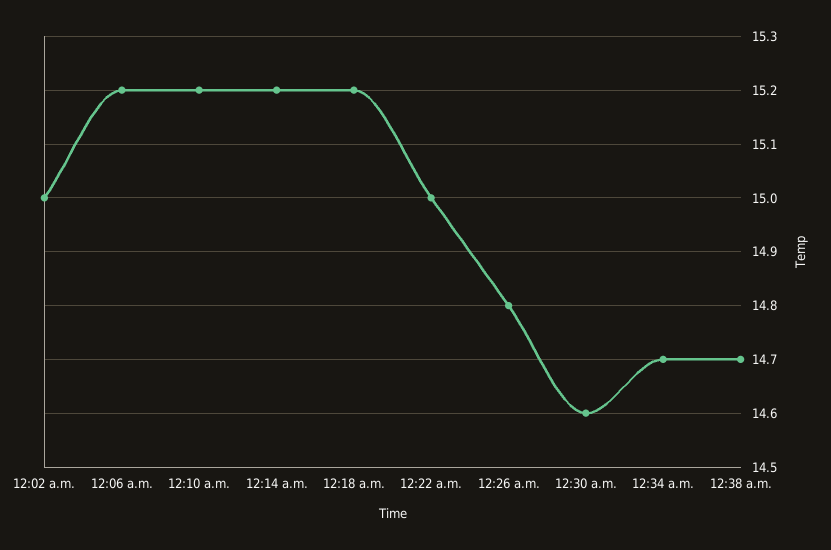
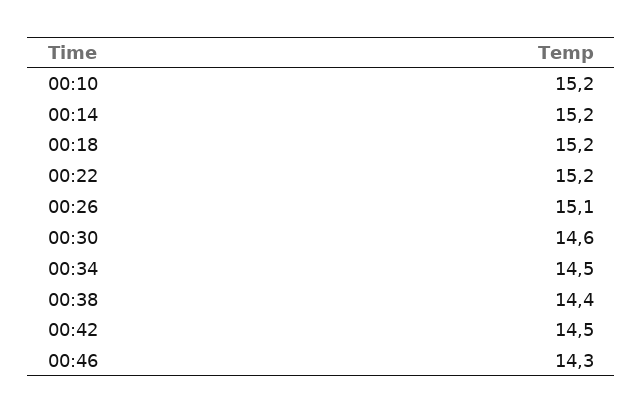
12:02 a.m.: 15 -> none
12:06 a.m.: 15.2 -> none
12:22 a.m.: 15 -> 15.2
12:26 a.m.: 14.8 -> 15.1
12:34 a.m.: 14.7 -> 14.5
12:38 a.m.: 14.7 -> 14.4
00:42: none -> 14.5
00:46: none -> 14.3

